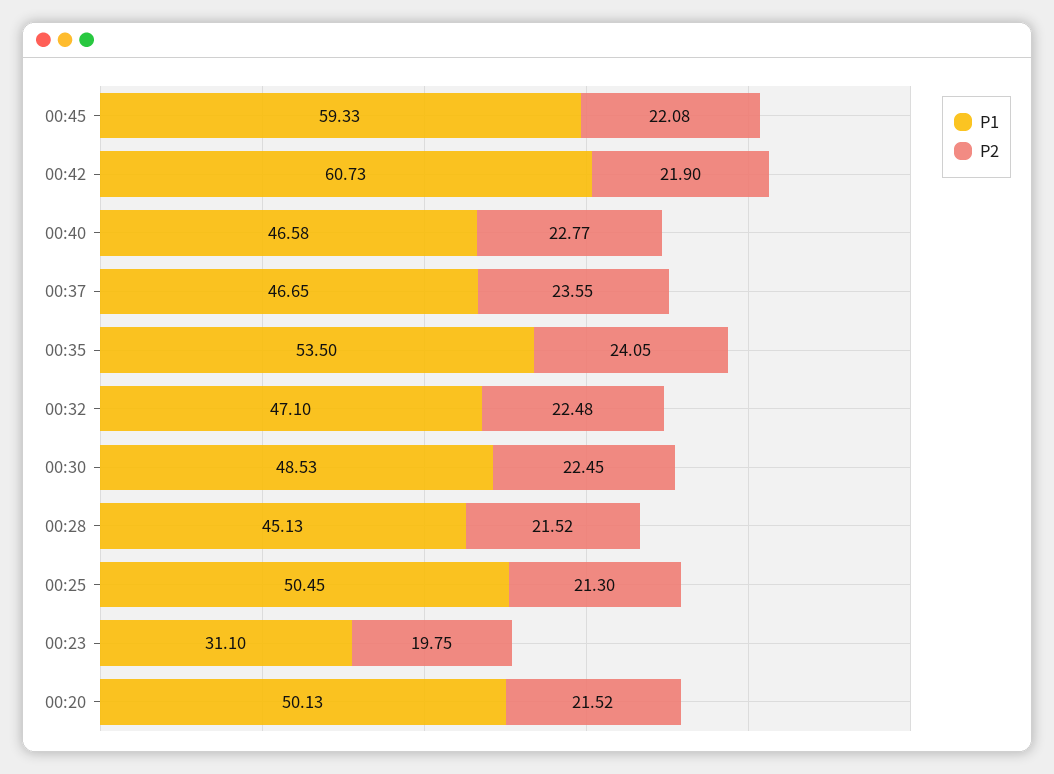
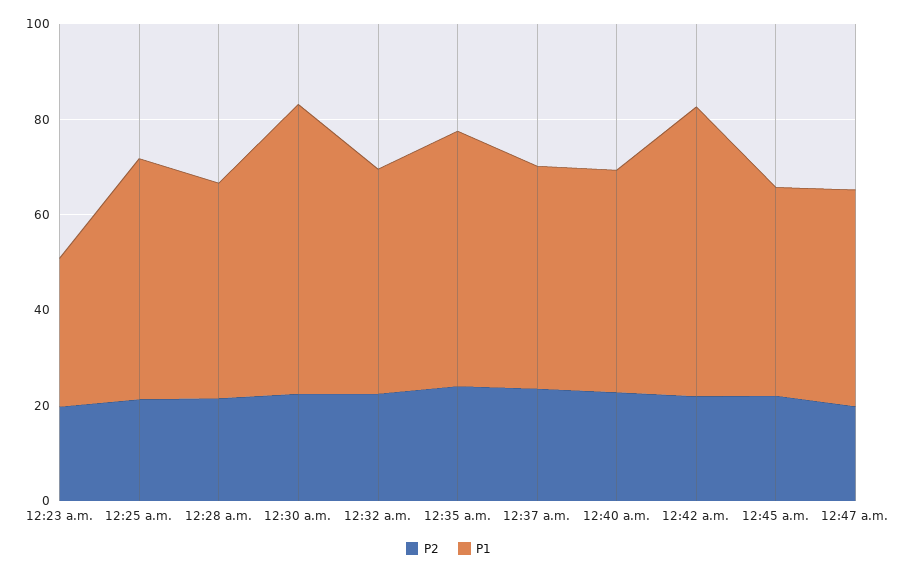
P1, 00:45: 59.33 -> 45
P1, 00:30: 48.53 -> 60
P1, 00:20: 50.13 -> none
P2, 00:20: 21.52 -> none
P2, 12:47 a.m.: none -> 20
P1, 12:47 a.m.: none -> 45

